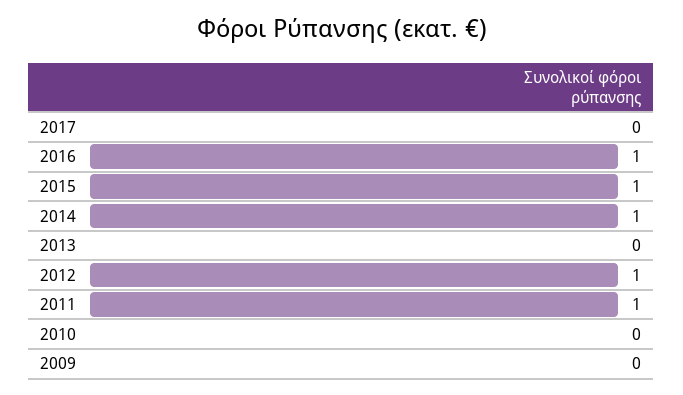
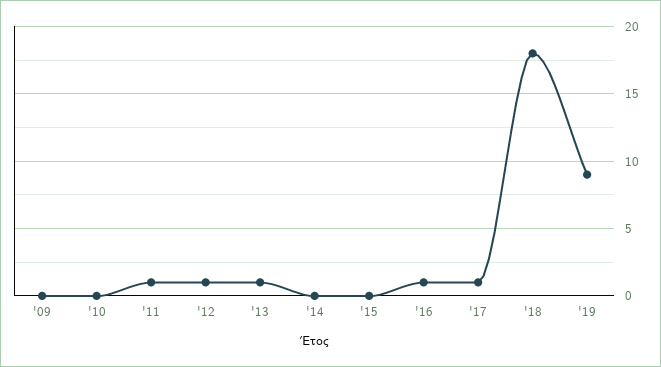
2017: 0 -> 1
2015: 1 -> 0
2014: 1 -> 0
2013: 0 -> 1
'18: none -> 18
'19: none -> 9

